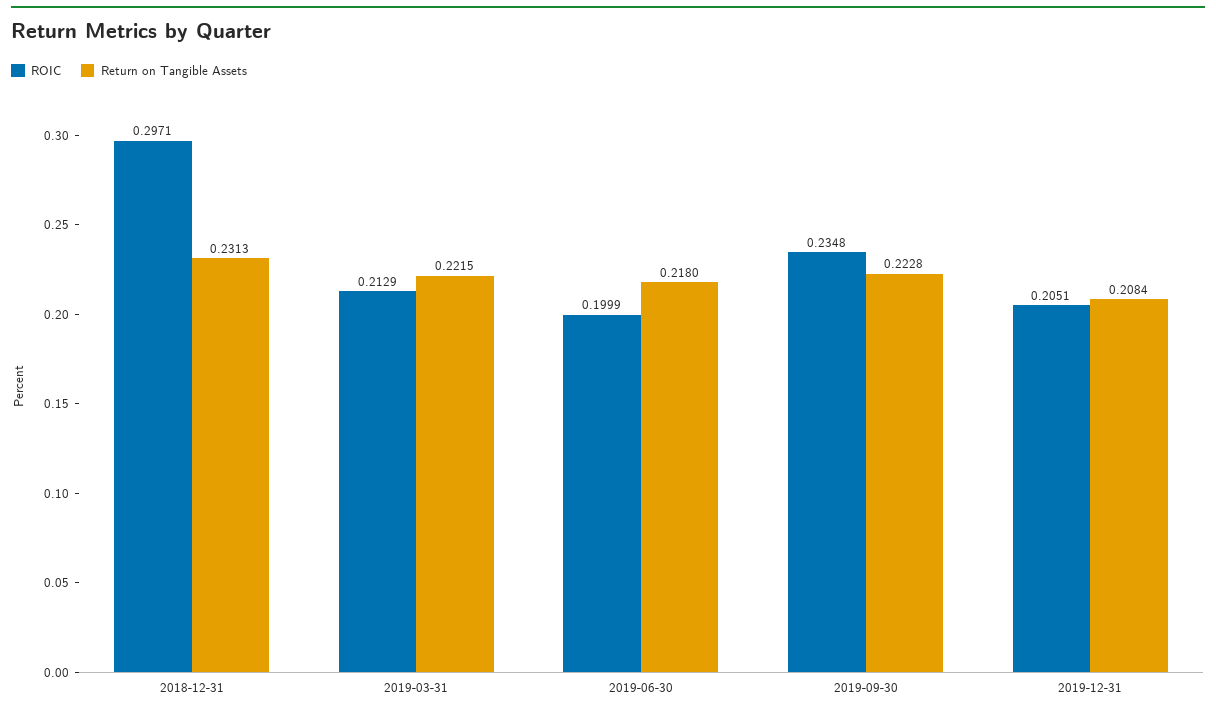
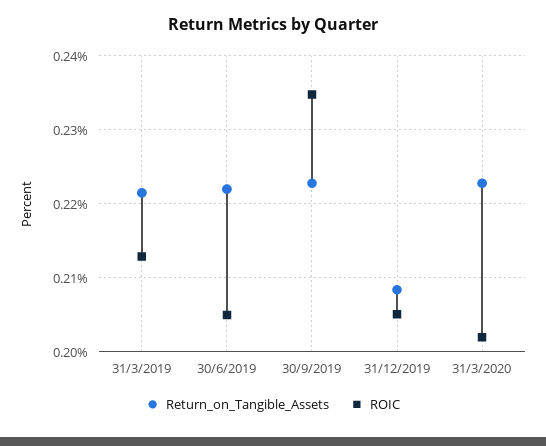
ROIC, 2018-12-31: 0.2971 -> none
Return on Tangible Assets, 2018-12-31: 0.2313 -> none
ROIC, 2019-06-30: 0.1999 -> 0.205
Return on Tangible Assets, 2019-06-30: 0.218 -> 0.222
Return on Tangible Assets, 31/3/2020: none -> 0.223
ROIC, 31/3/2020: none -> 0.202

